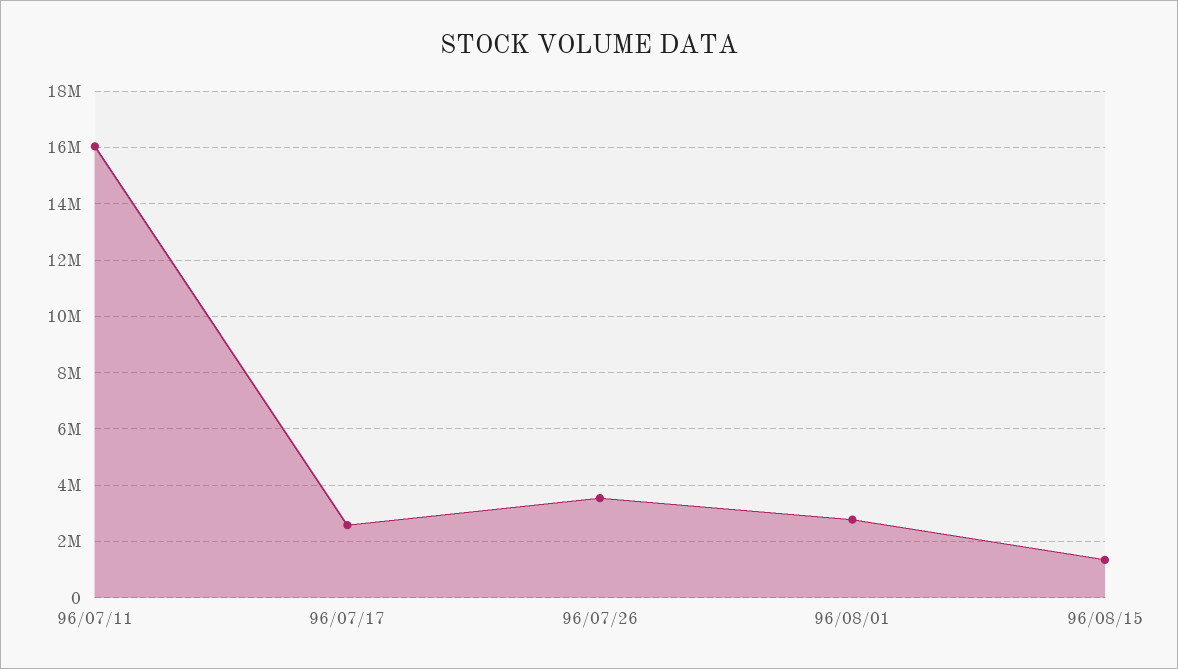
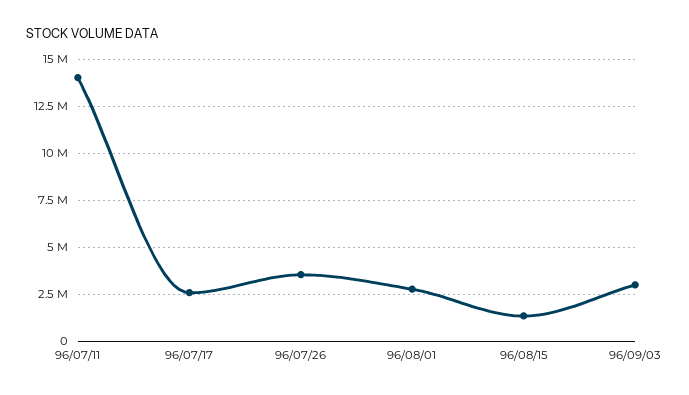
96/07/11: 16000000 -> 14000000
96/09/03: none -> 3000000

